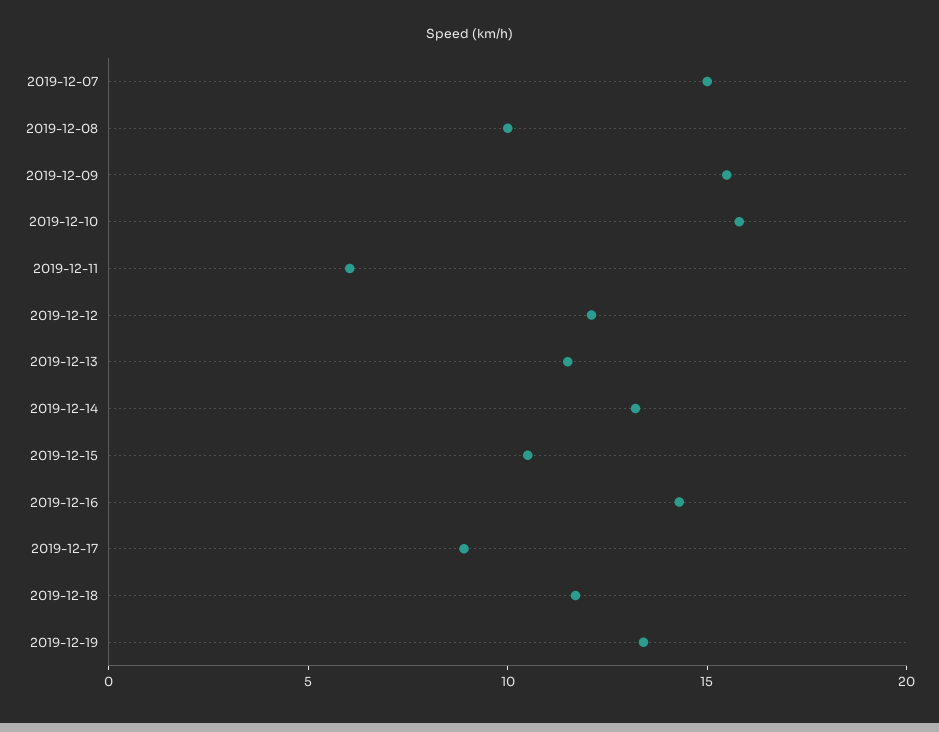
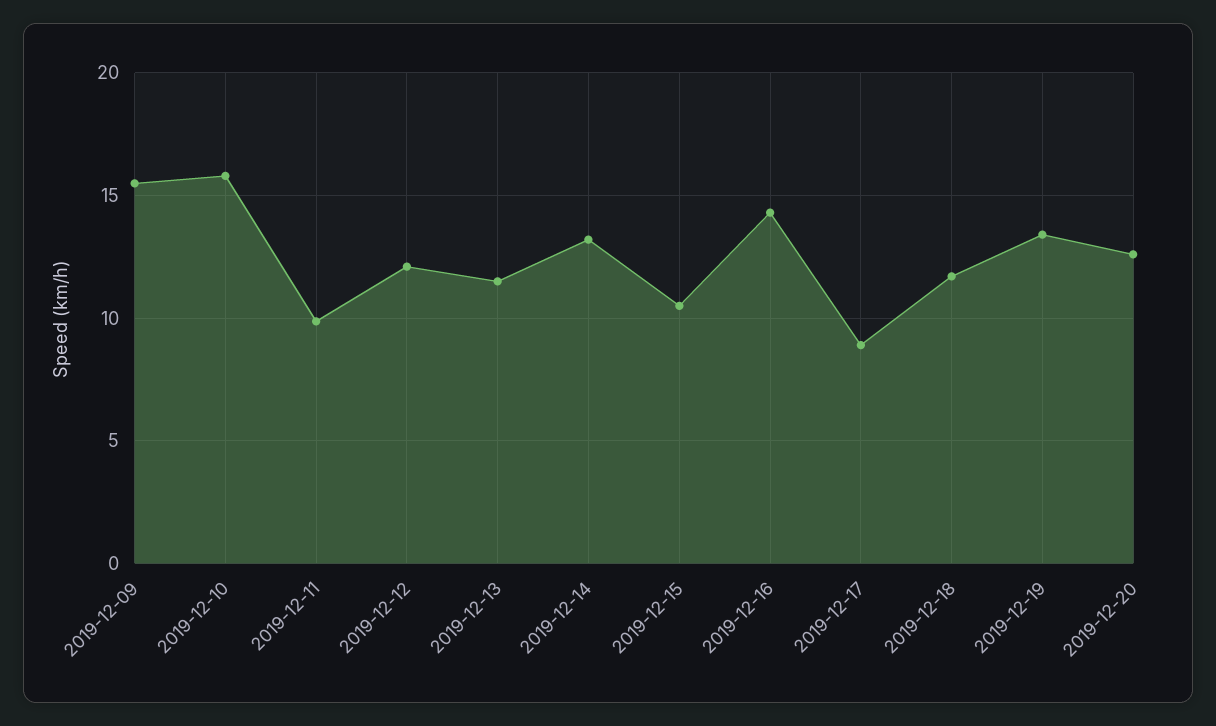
2019-12-07: 15 -> none
2019-12-08: 10 -> none
2019-12-11: 6 -> 10
2019-12-20: none -> 12.5

